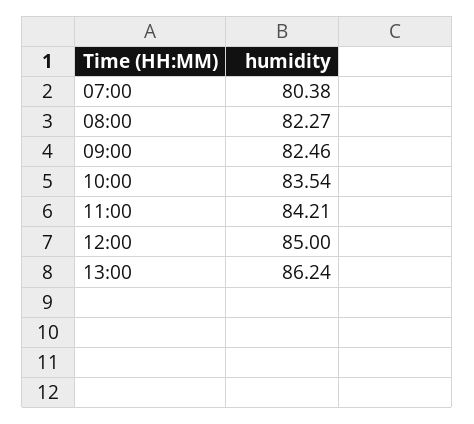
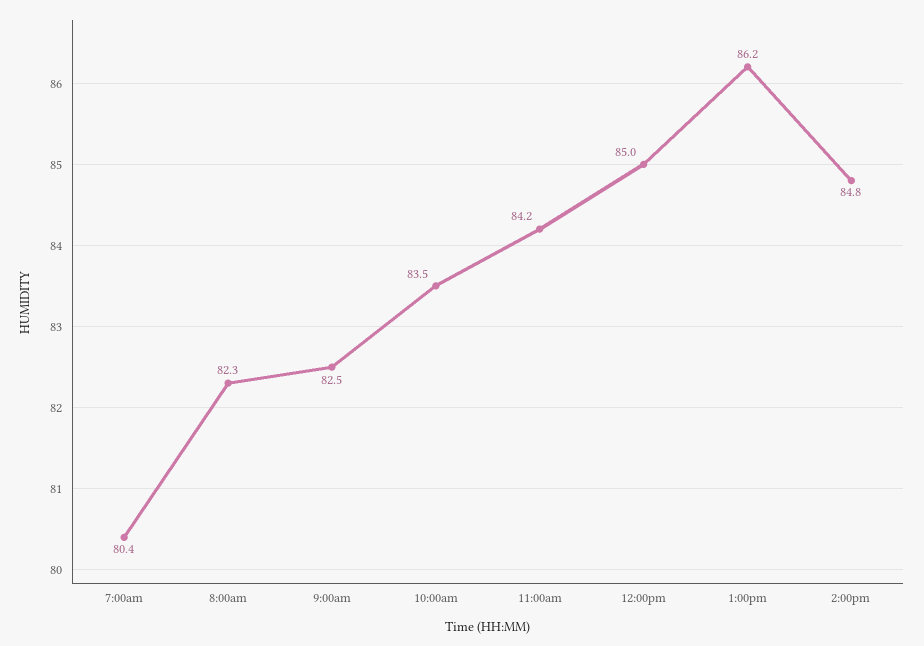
2:00pm: none -> 84.8

